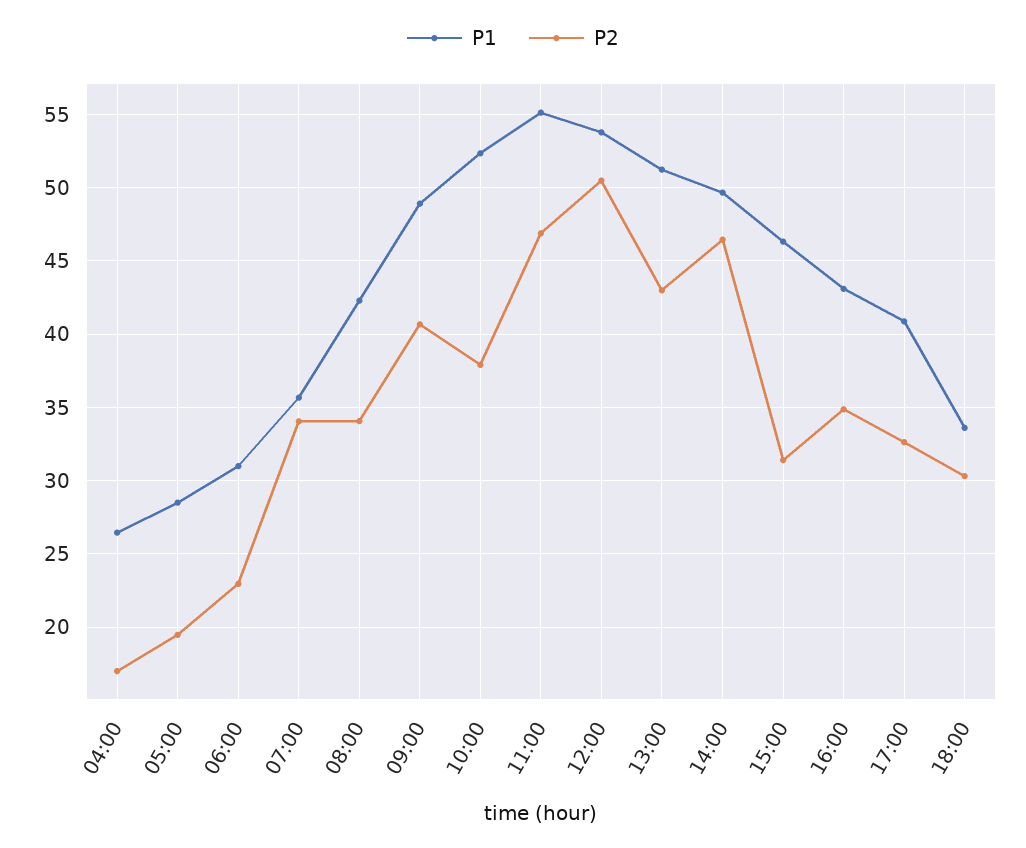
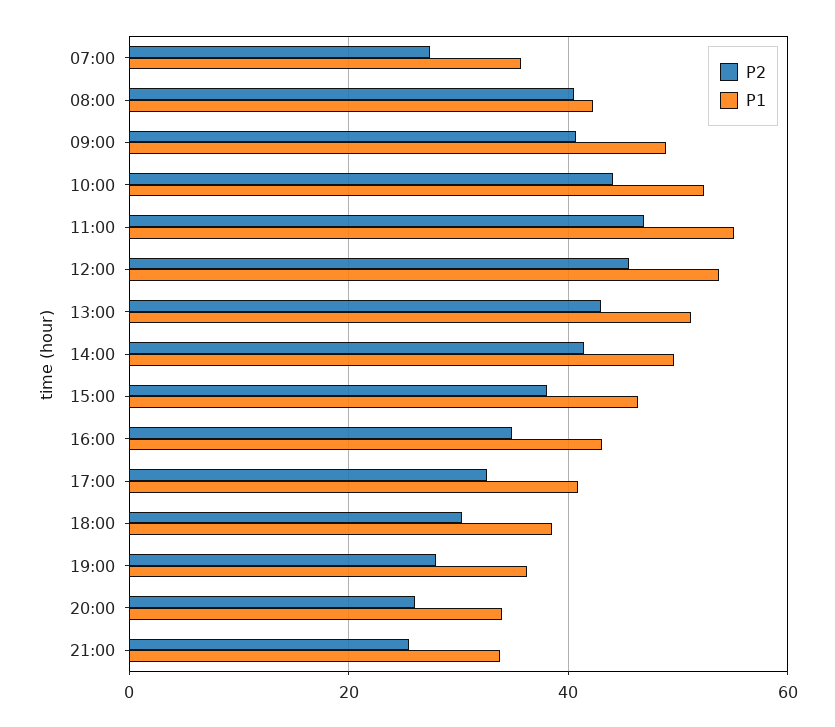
P1, 04:00: 26.5 -> none
P2, 04:00: 17 -> none
P1, 05:00: 28.5 -> none
P2, 05:00: 19.5 -> none
P1, 06:00: 31 -> none
P2, 06:00: 23 -> none
P2, 07:00: 34 -> 28
P2, 08:00: 34 -> 40
P2, 10:00: 38 -> 44
P2, 12:00: 50.5 -> 46
P2, 14:00: 46.5 -> 42
P2, 15:00: 31.5 -> 38
P1, 18:00: 33.5 -> 38
P2, 19:00: none -> 28
P1, 19:00: none -> 36
P2, 20:00: none -> 26
P1, 20:00: none -> 34
P2, 21:00: none -> 26
P1, 21:00: none -> 34

